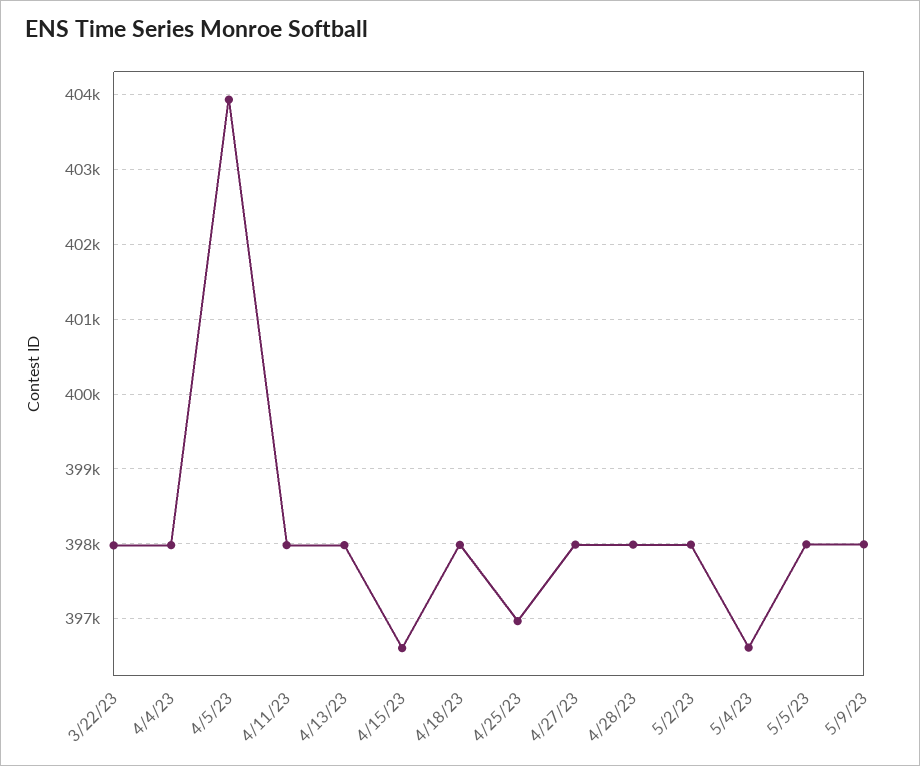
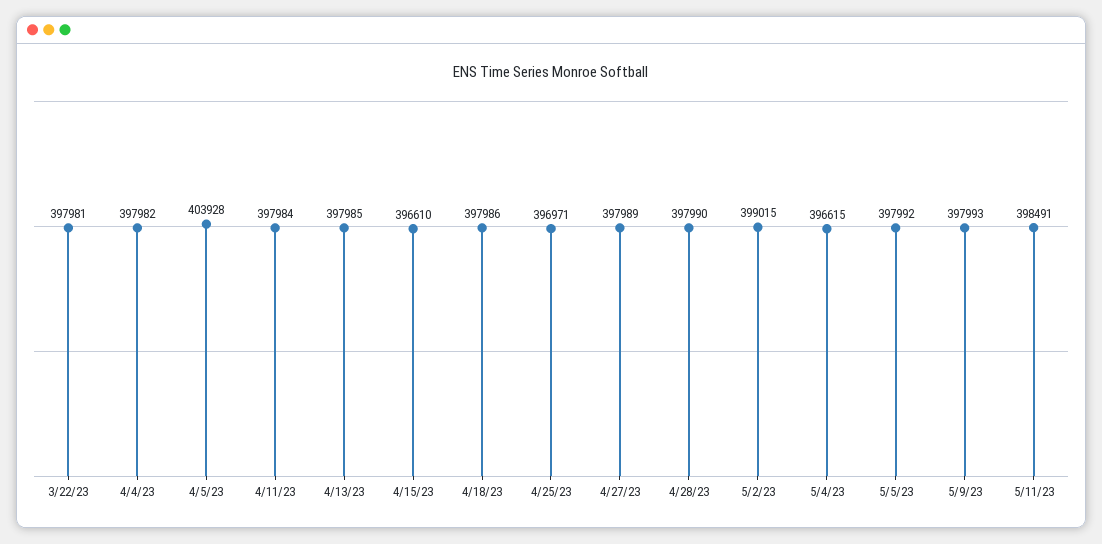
5/2/23: 398000 -> 399015
5/11/23: none -> 398491

